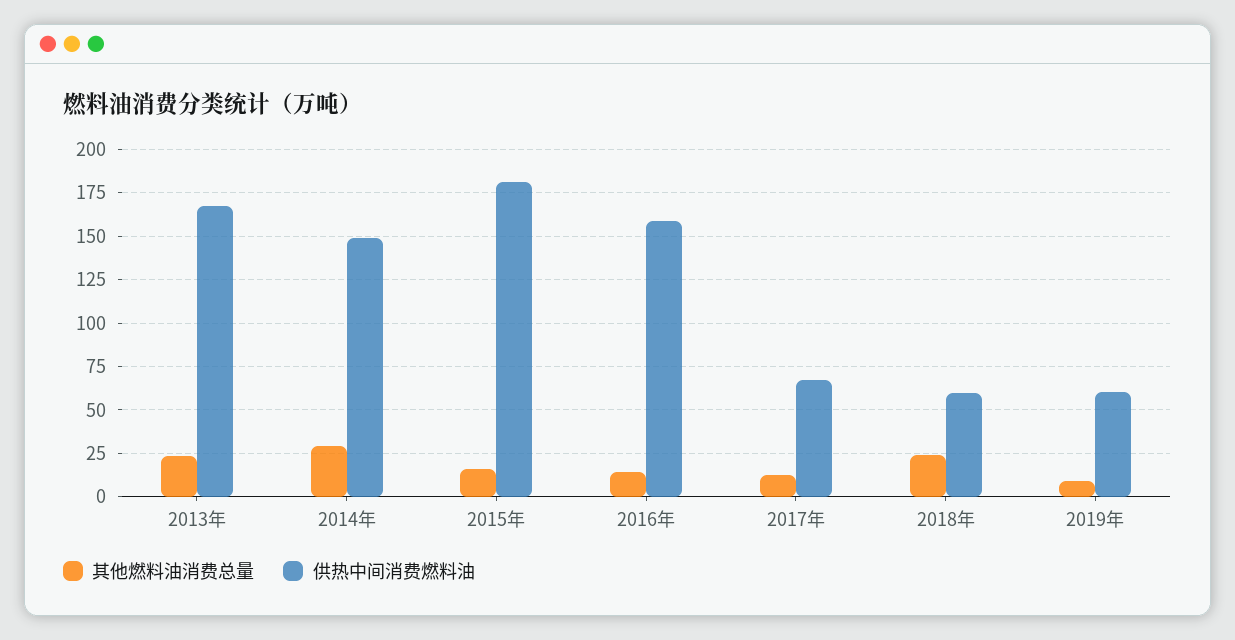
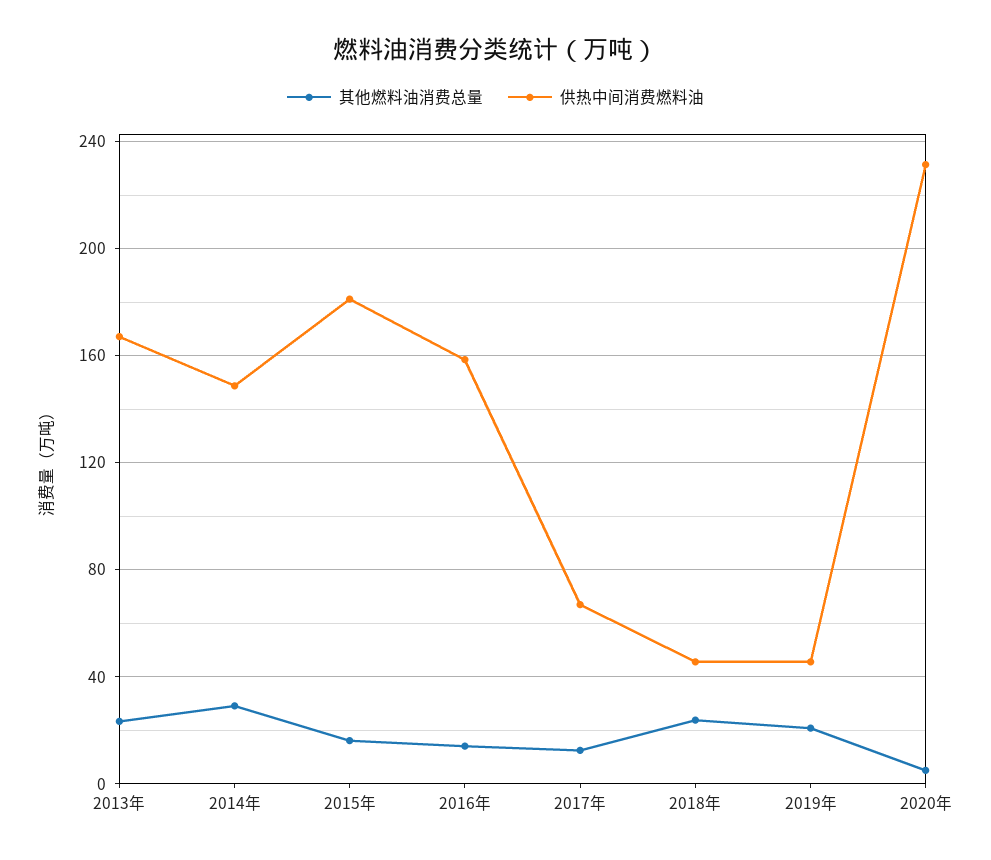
供热中间消费燃料油, 2018年: 60 -> 45
其他燃料油消费总量, 2019年: 10 -> 20
供热中间消费燃料油, 2019年: 60 -> 45
其他燃料油消费总量, 2020年: none -> 5
供热中间消费燃料油, 2020年: none -> 230

